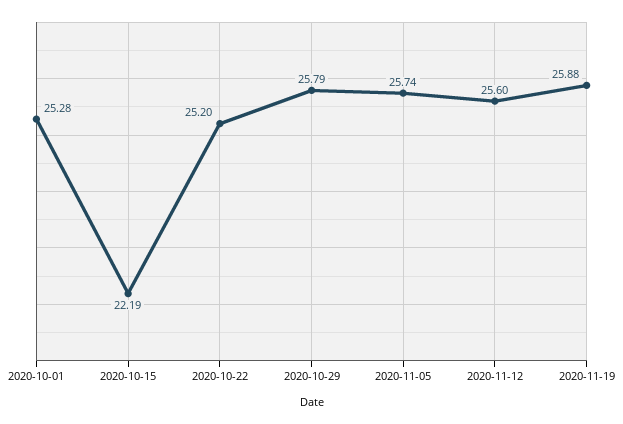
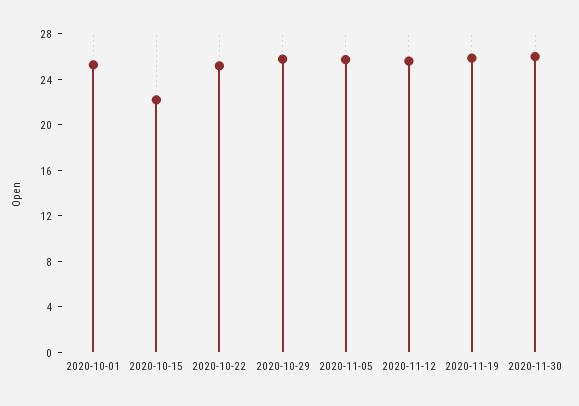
2020-11-30: none -> 26

